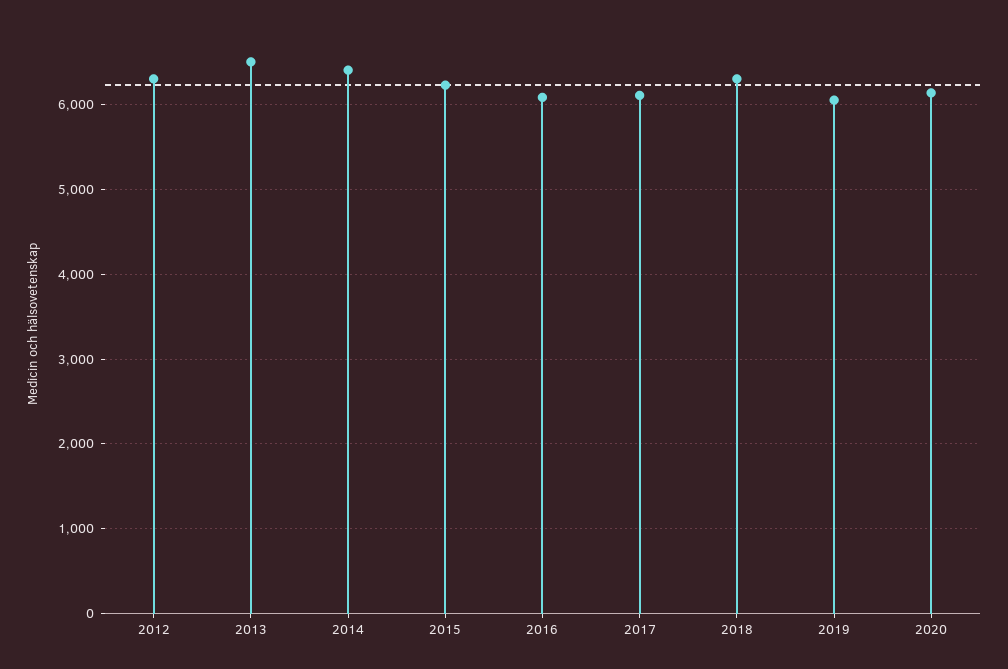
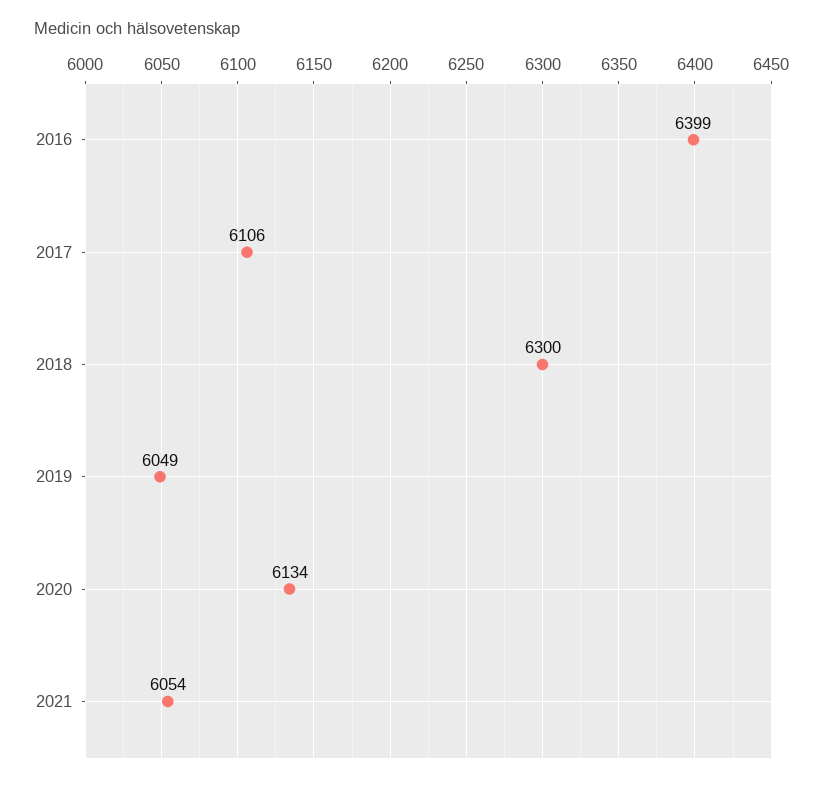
2012: 6300 -> none
2013: 6500 -> none
2014: 6400 -> none
2015: 6200 -> none
2016: 6100 -> 6399
2021: none -> 6054

